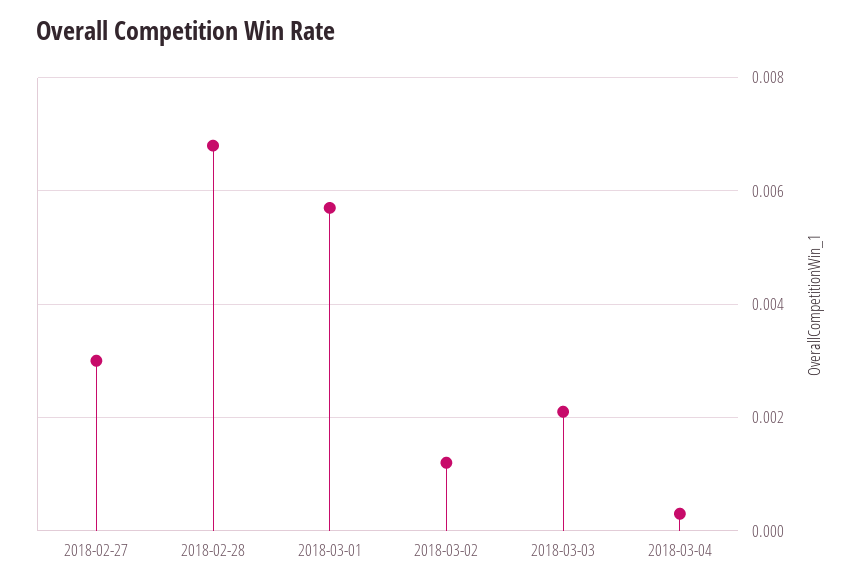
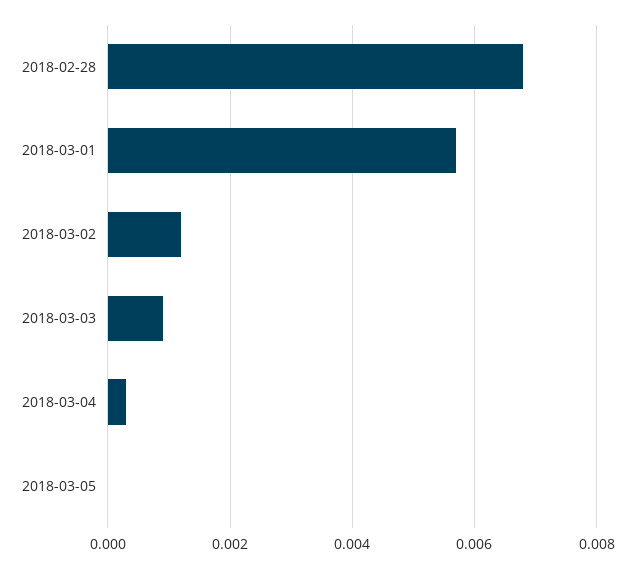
2018-02-27: 0.003 -> none
2018-03-03: 0.002 -> 0.001
2018-03-05: none -> 0

